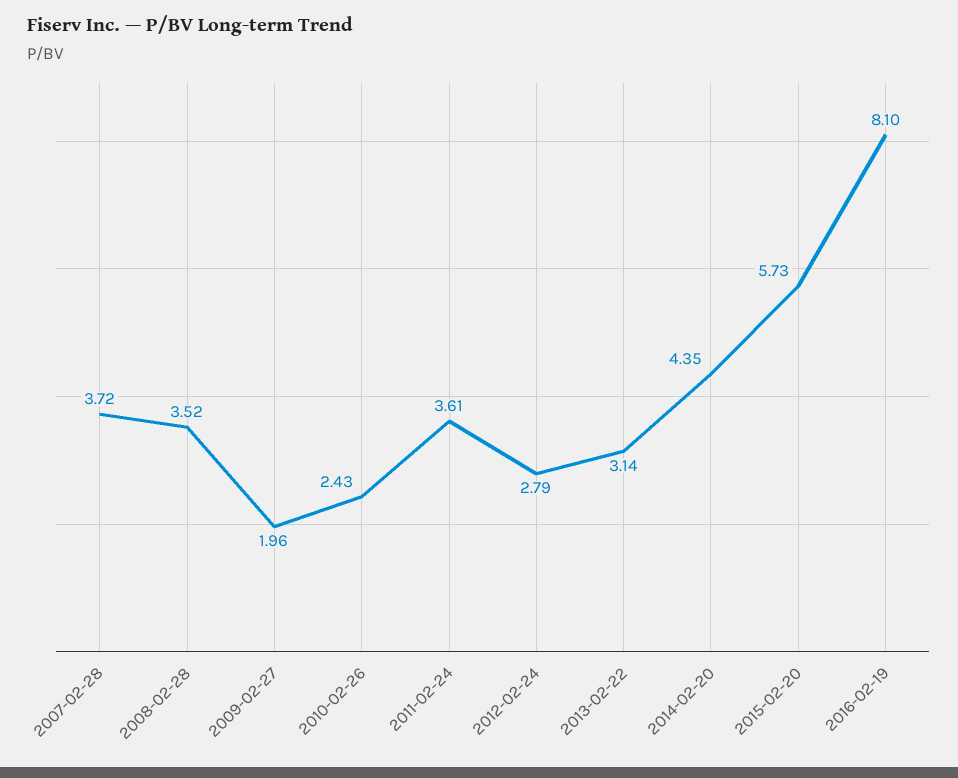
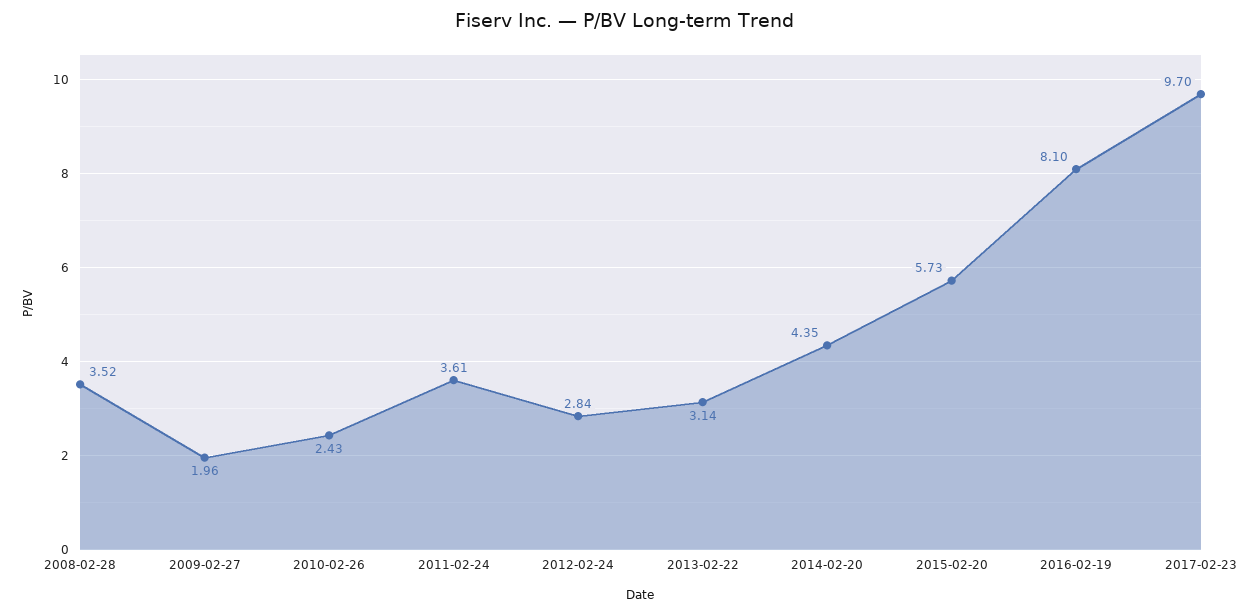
2007-02-28: 3.72 -> none
2012-02-24: 2.79 -> 2.84
2017-02-23: none -> 9.7

